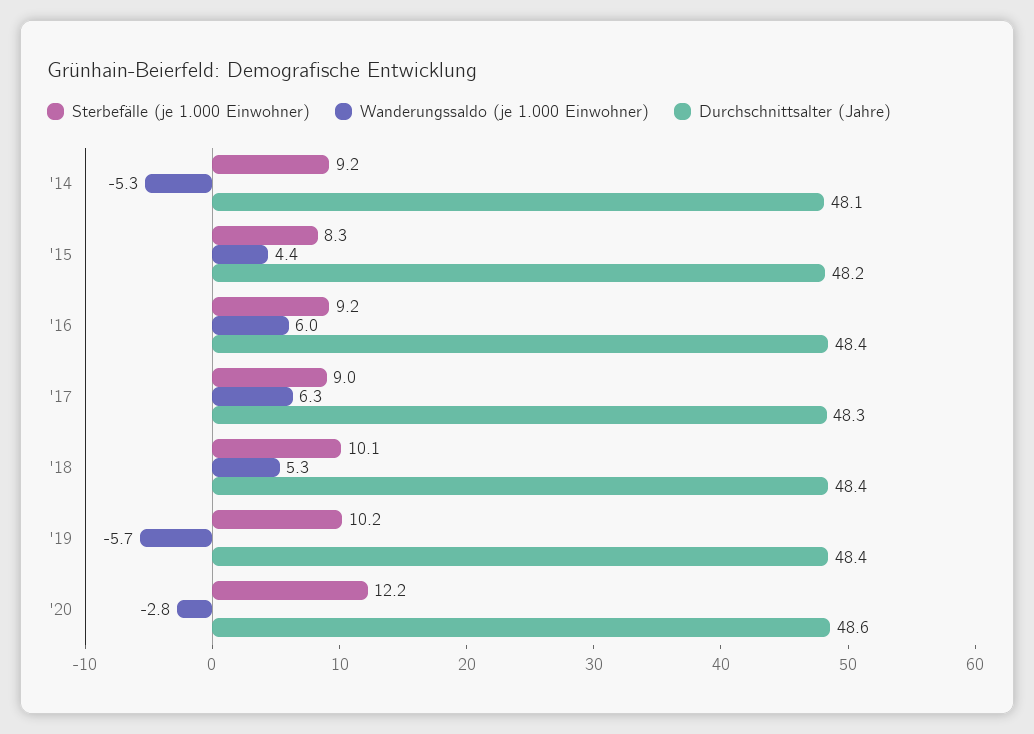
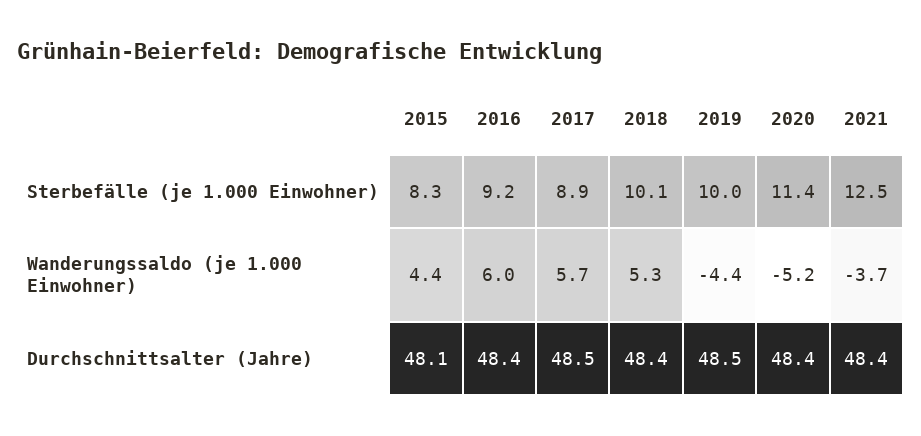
Sterbefälle (je 1.000 Einwohner), '14: 9.2 -> none
Wanderungssaldo (je 1.000 Einwohner), '14: -5.3 -> none
Durchschnittsalter (Jahre), '14: 48.1 -> none
Durchschnittsalter (Jahre), '15: 48.2 -> 48.1
Sterbefälle (je 1.000 Einwohner), '17: 9 -> 8.9
Wanderungssaldo (je 1.000 Einwohner), '17: 6.3 -> 5.7
Durchschnittsalter (Jahre), '17: 48.3 -> 48.5
Sterbefälle (je 1.000 Einwohner), '19: 10.2 -> 10
Wanderungssaldo (je 1.000 Einwohner), '19: -5.7 -> -4.4
Durchschnittsalter (Jahre), '19: 48.4 -> 48.5
Sterbefälle (je 1.000 Einwohner), '20: 12.2 -> 11.4
Wanderungssaldo (je 1.000 Einwohner), '20: -2.8 -> -5.2
Durchschnittsalter (Jahre), '20: 48.6 -> 48.4
Sterbefälle (je 1.000 Einwohner), 2021: none -> 12.5
Wanderungssaldo (je 1.000 Einwohner), 2021: none -> -3.7
Durchschnittsalter (Jahre), 2021: none -> 48.4

